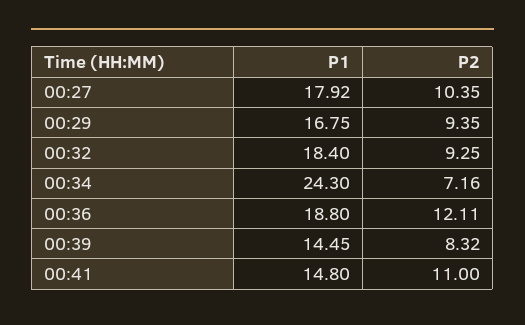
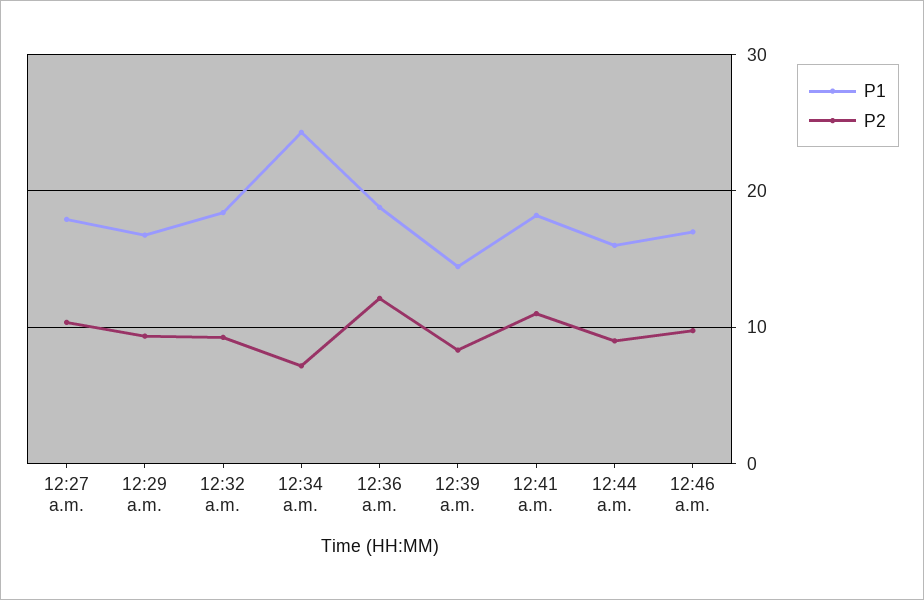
P1, 00:41: 14.8 -> 18
P1, 12:44 a.m.: none -> 16
P2, 12:44 a.m.: none -> 9
P1, 12:46 a.m.: none -> 17
P2, 12:46 a.m.: none -> 10

